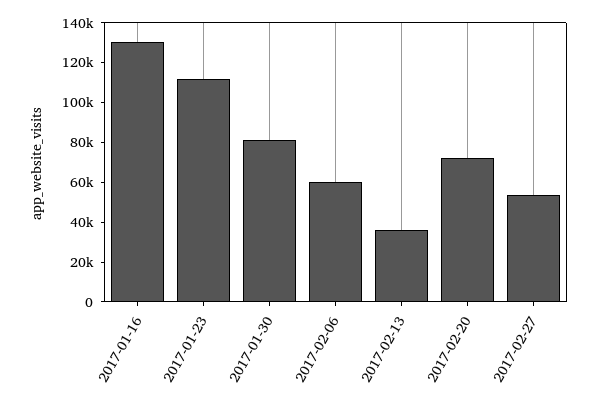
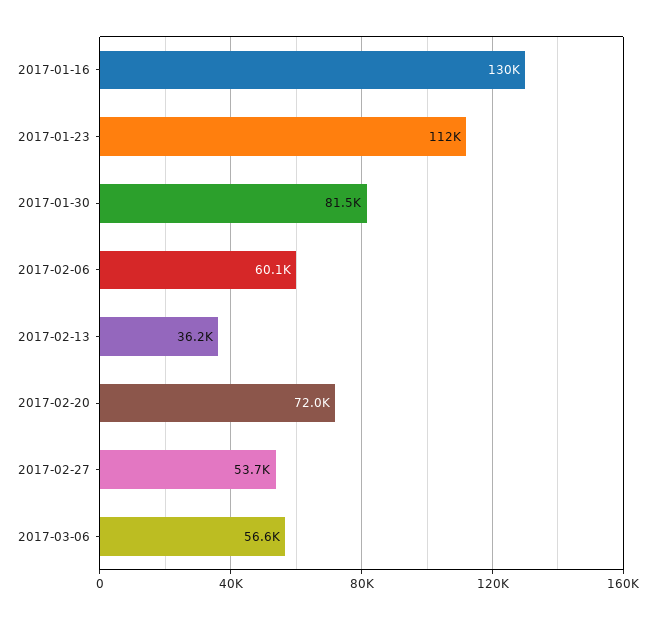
2017-03-06: none -> 56600

